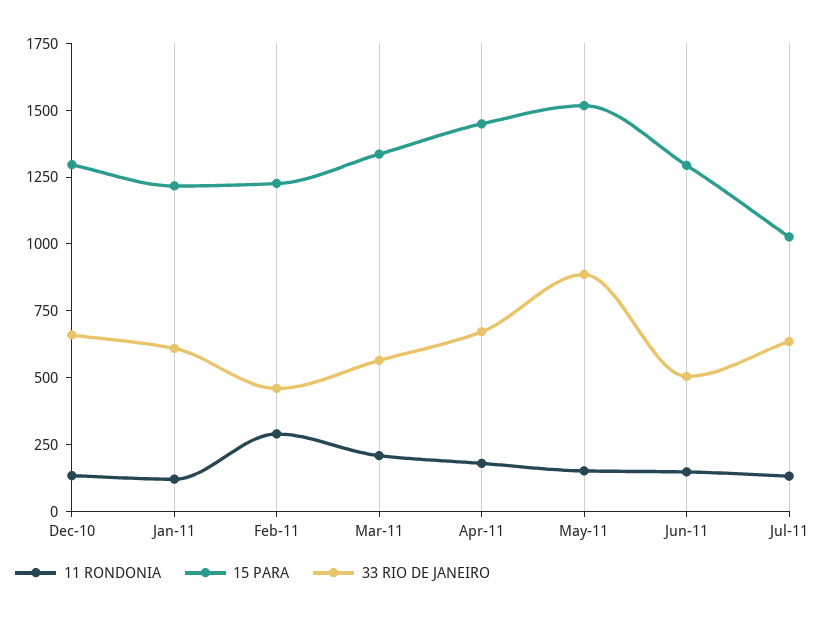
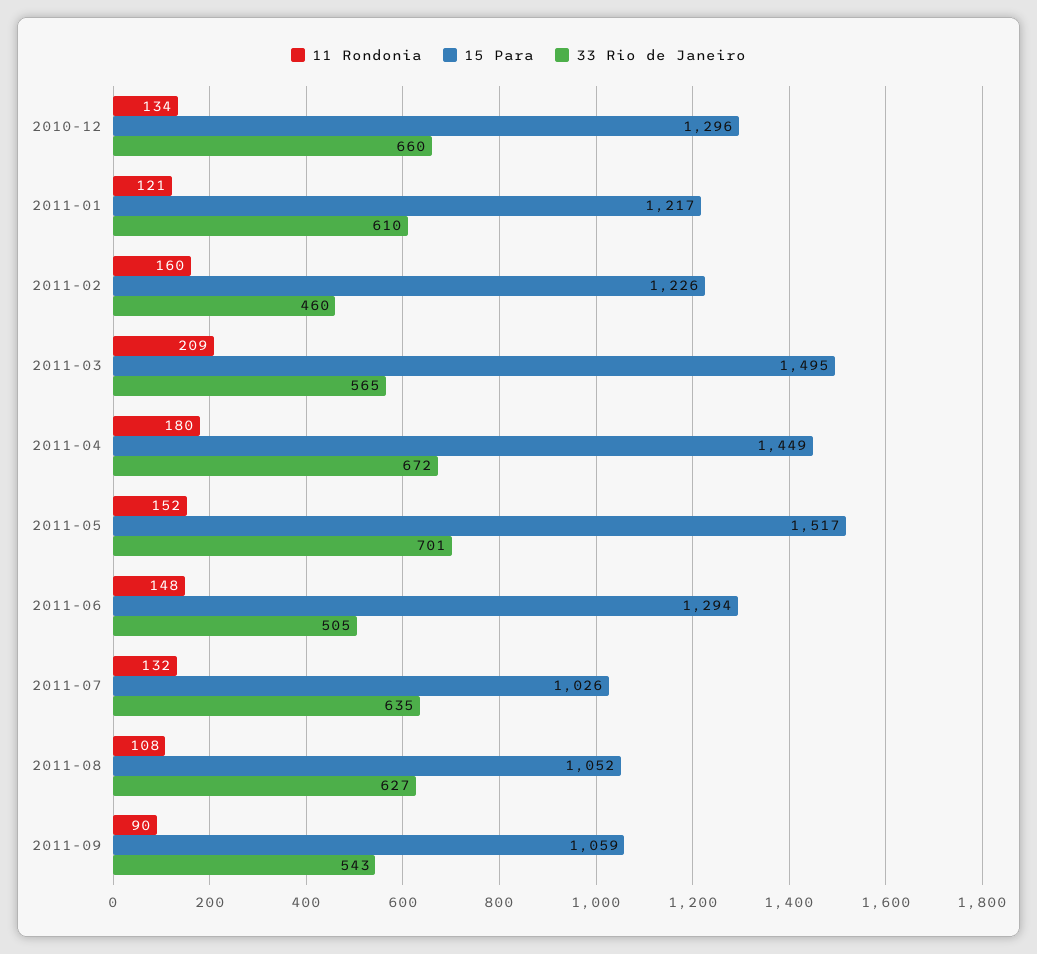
11 RONDONIA, Feb-11: 300 -> 160
15 PARA, Mar-11: 1350 -> 1495
33 RIO DE JANEIRO, May-11: 900 -> 701
11 RONDONIA, 2011-08: none -> 108
15 PARA, 2011-08: none -> 1052
33 RIO DE JANEIRO, 2011-08: none -> 627
11 RONDONIA, 2011-09: none -> 90
15 PARA, 2011-09: none -> 1059
33 RIO DE JANEIRO, 2011-09: none -> 543

